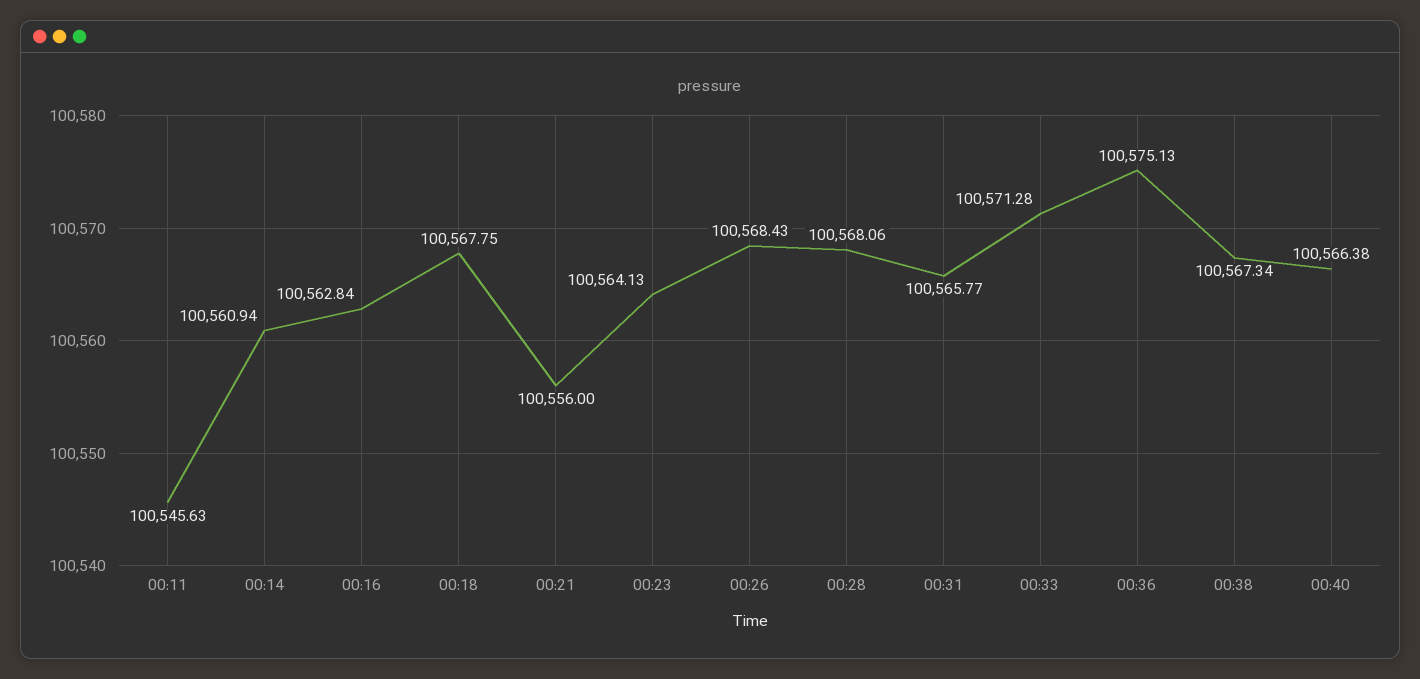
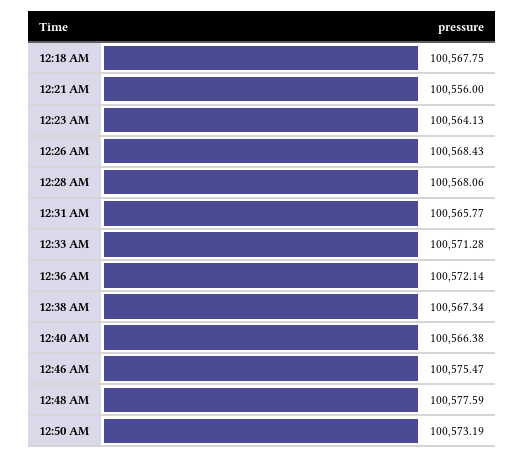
00:11: 100545.63 -> none
00:14: 100560.94 -> none
00:16: 100562.84 -> none
00:36: 100575.13 -> 100572.14
12:46 AM: none -> 100575.47
12:48 AM: none -> 100577.59
12:50 AM: none -> 100573.19

